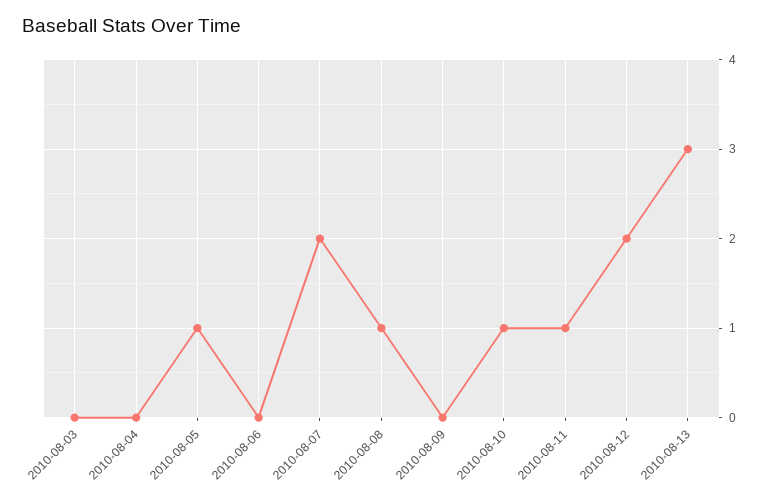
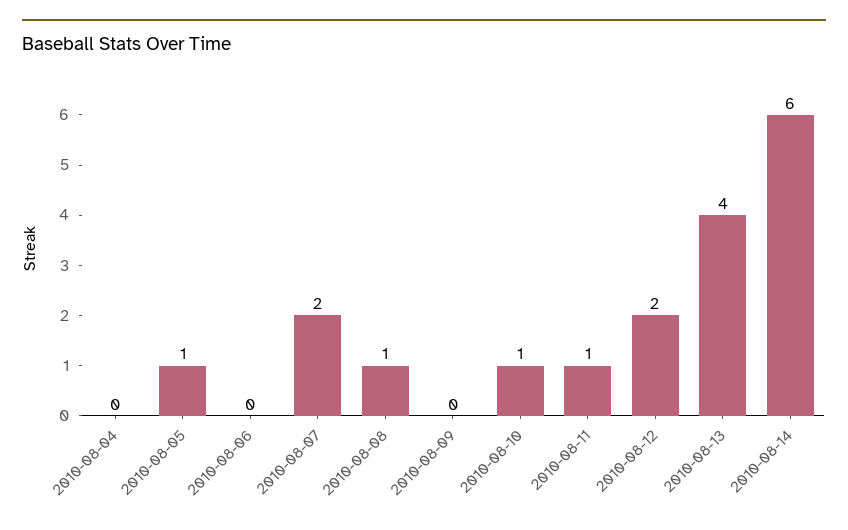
2010-08-03: 0 -> none
2010-08-13: 3 -> 4
2010-08-14: none -> 6

